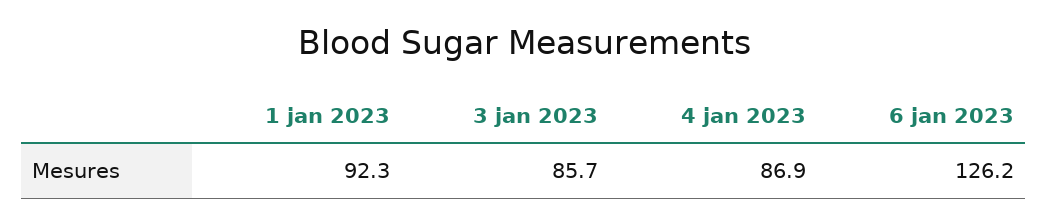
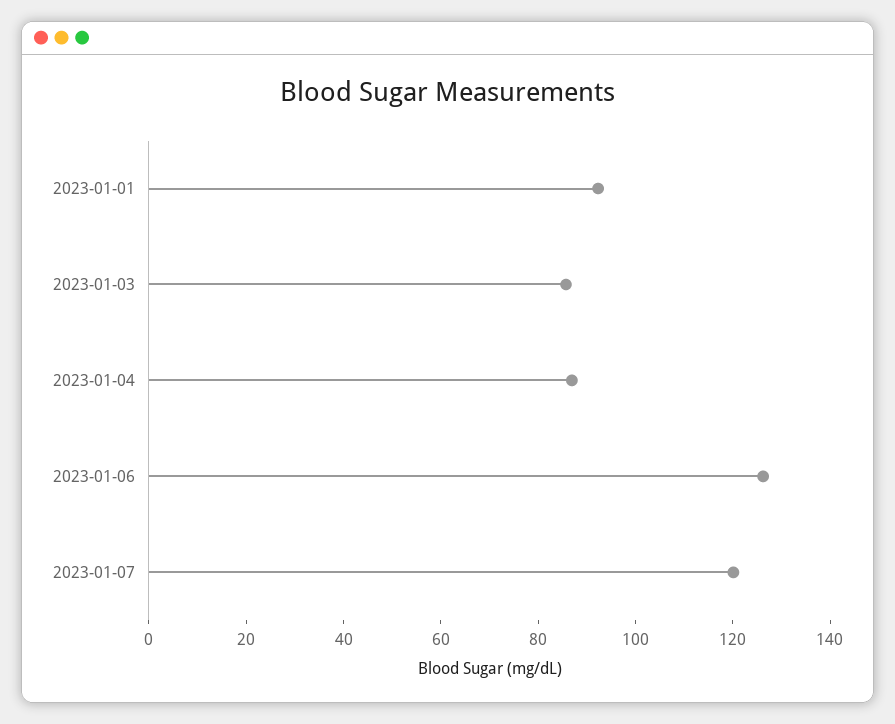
2023-01-07: none -> 120

